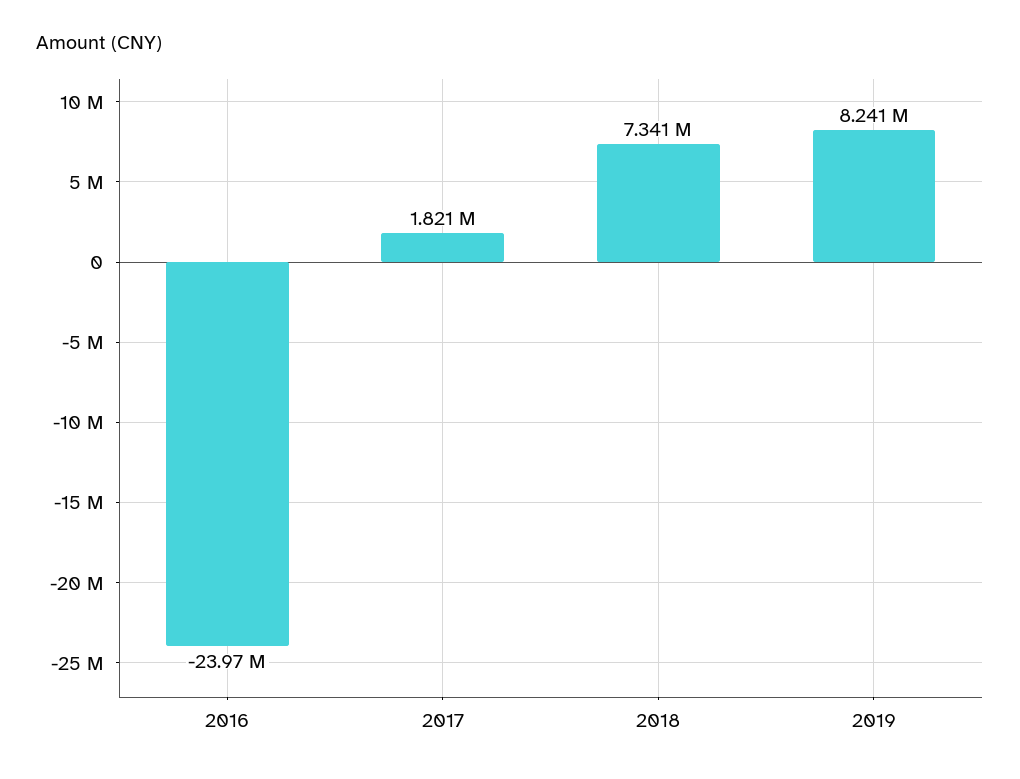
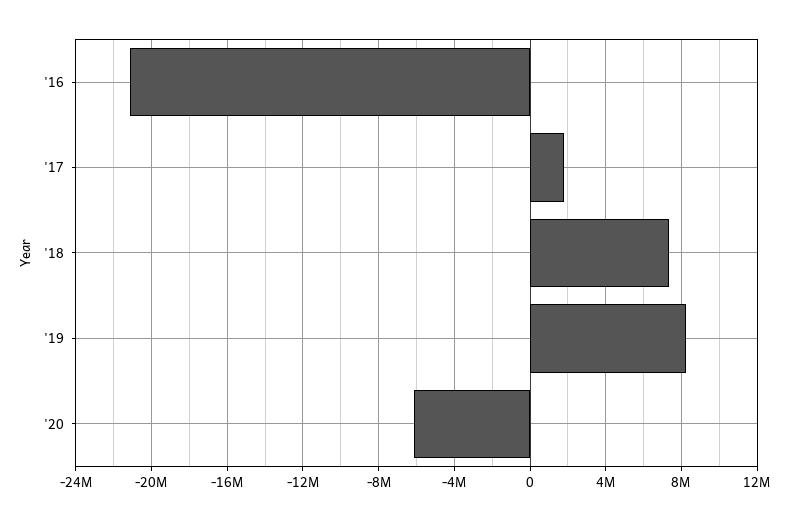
2016: -23970000 -> -21000000
'20: none -> -6000000

